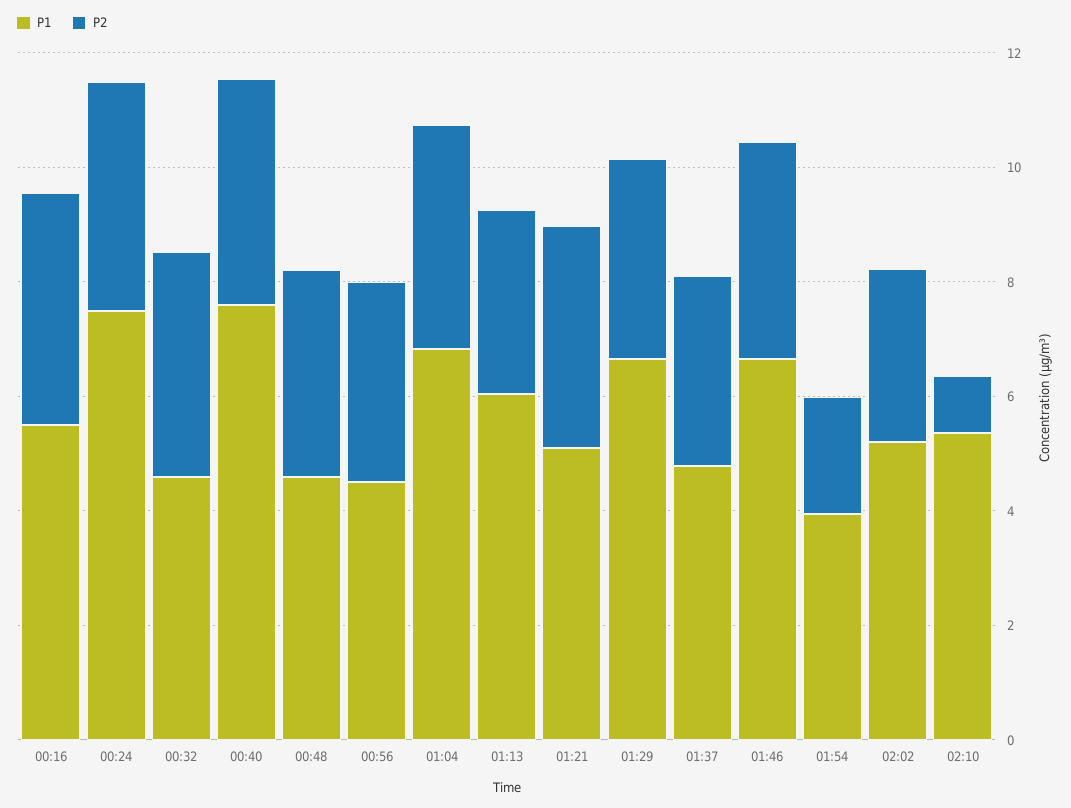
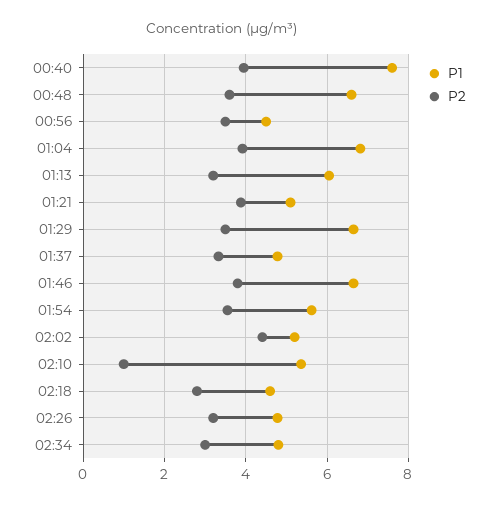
P1, 00:16: 5.5 -> none
P2, 00:16: 4 -> none
P1, 00:24: 7.5 -> none
P2, 00:24: 4 -> none
P1, 00:32: 4.5 -> none
P2, 00:32: 4 -> none
P1, 00:48: 4.5 -> 6.6
P1, 01:54: 4 -> 5.6
P2, 01:54: 2 -> 3.6
P2, 02:02: 3 -> 4.4
P1, 02:18: none -> 4.6
P2, 02:18: none -> 2.8
P1, 02:26: none -> 4.8
P2, 02:26: none -> 3.2
P1, 02:34: none -> 4.8
P2, 02:34: none -> 3

